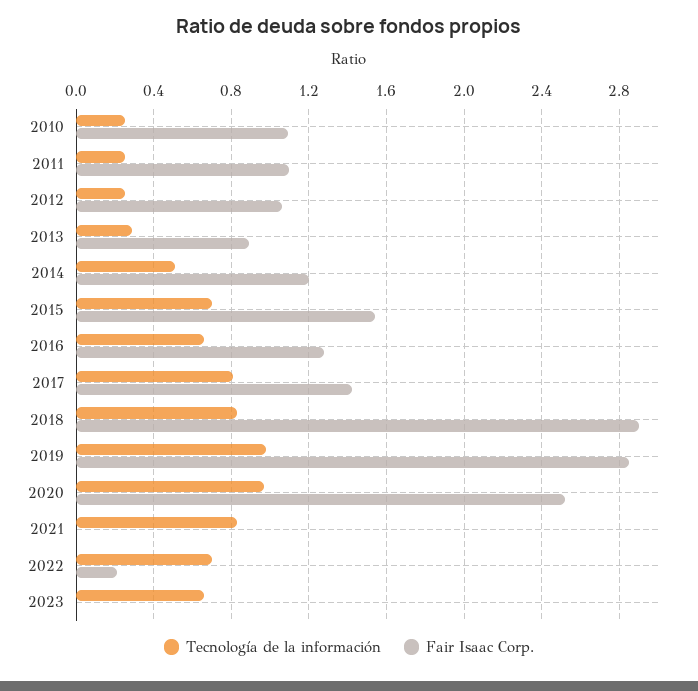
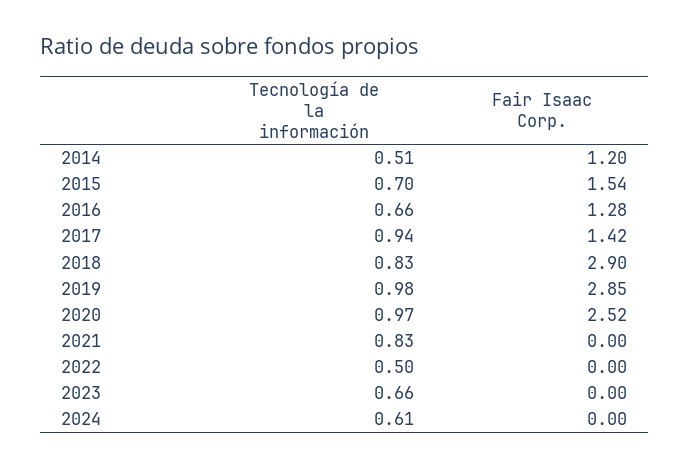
Tecnología de la información, 2010: 0.25 -> none
Fair Isaac Corp., 2010: 1.1 -> none
Tecnología de la información, 2011: 0.25 -> none
Fair Isaac Corp., 2011: 1.1 -> none
Tecnología de la información, 2012: 0.25 -> none
Fair Isaac Corp., 2012: 1.05 -> none
Tecnología de la información, 2013: 0.3 -> none
Fair Isaac Corp., 2013: 0.9 -> none
Tecnología de la información, 2017: 0.8 -> 0.94
Tecnología de la información, 2022: 0.7 -> 0.5
Fair Isaac Corp., 2022: 0.2 -> 0
Tecnología de la información, 2024: none -> 0.61
Fair Isaac Corp., 2024: none -> 0

